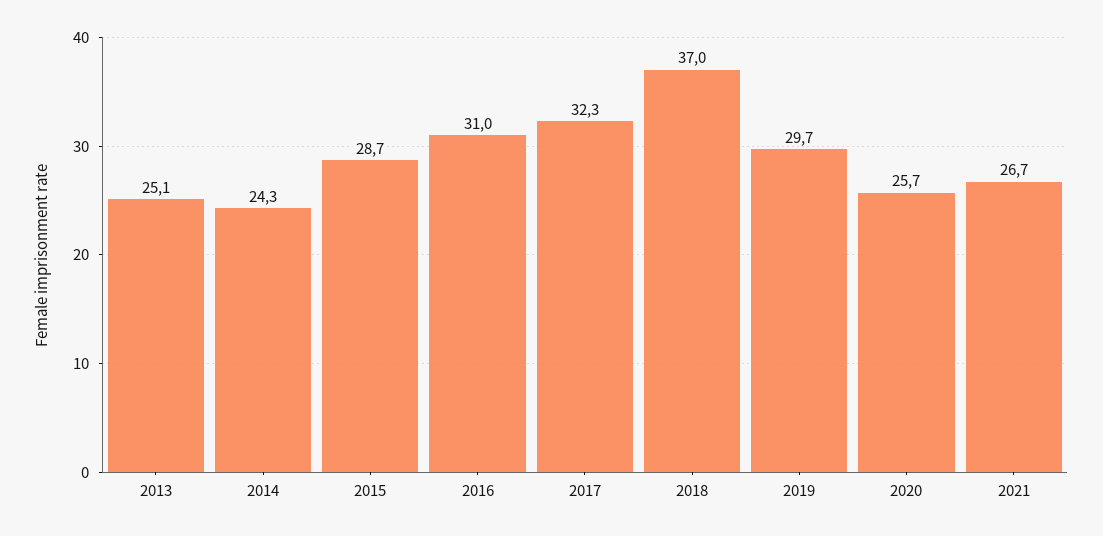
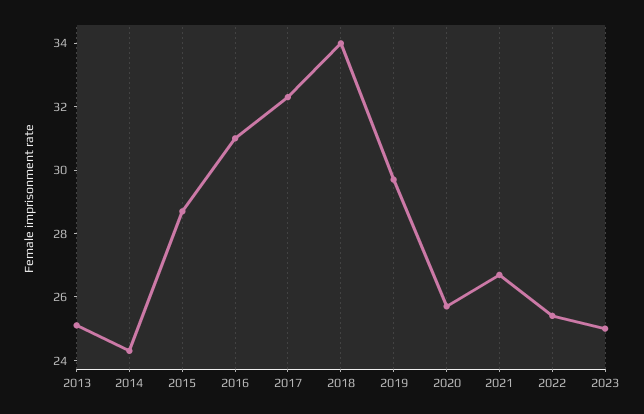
2018: 37 -> 34
2022: none -> 25.5
2023: none -> 25

